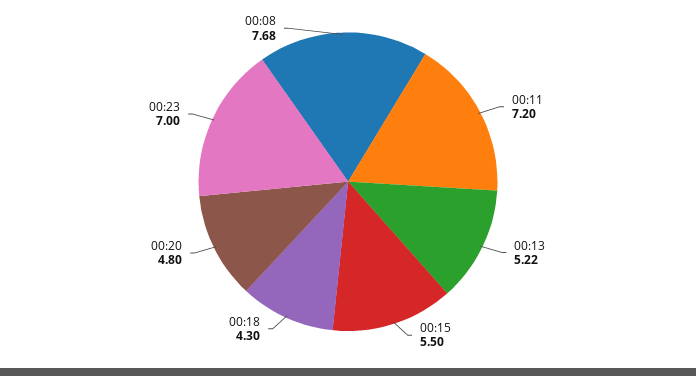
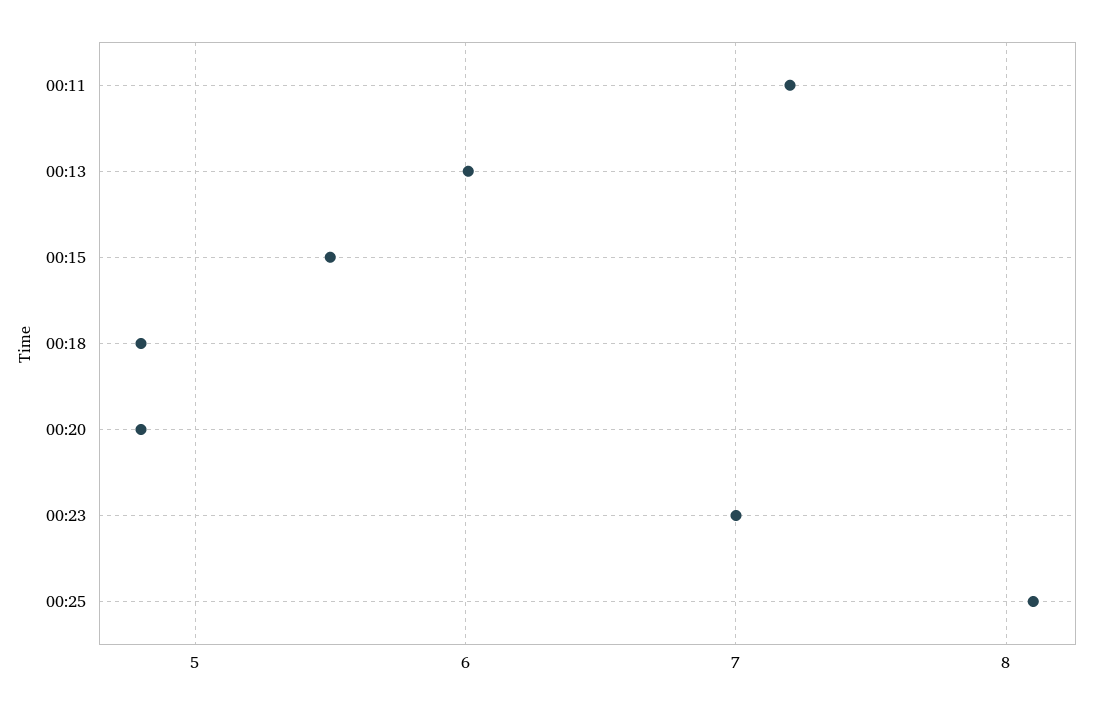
00:13: 5.22 -> 6
00:18: 4.3 -> 4.8
00:08: 7.68 -> none
00:25: none -> 8.1

